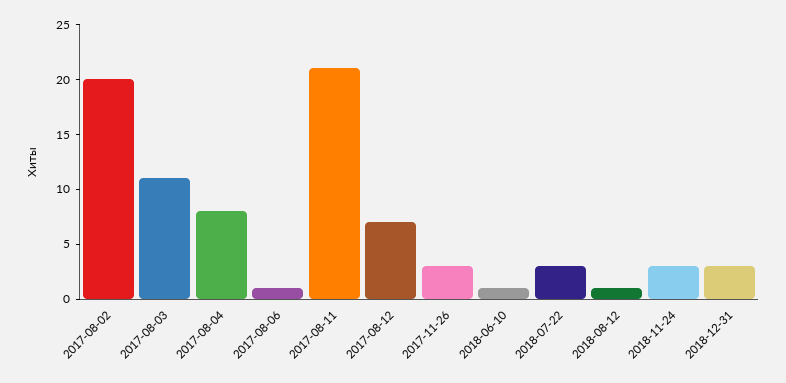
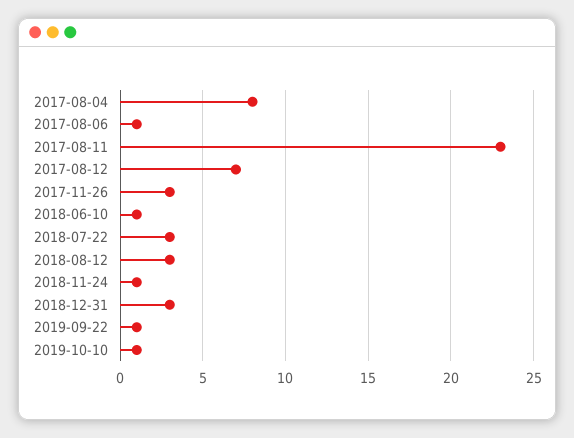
2017-08-02: 20 -> none
2017-08-03: 11 -> none
2017-08-11: 21 -> 23
2018-08-12: 1 -> 3
2018-11-24: 3 -> 1
2019-09-22: none -> 1
2019-10-10: none -> 1

